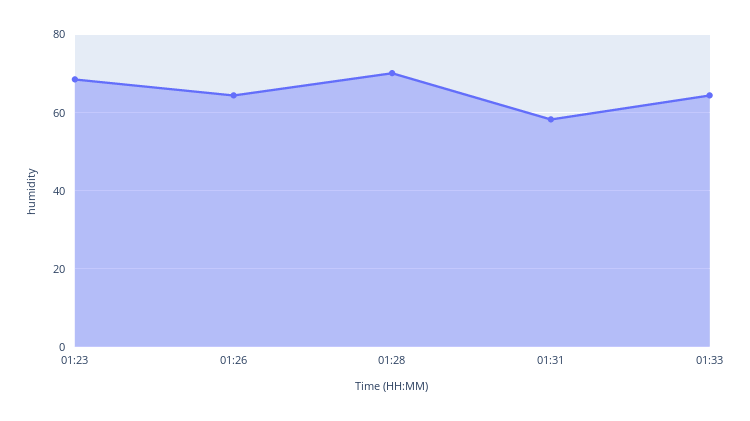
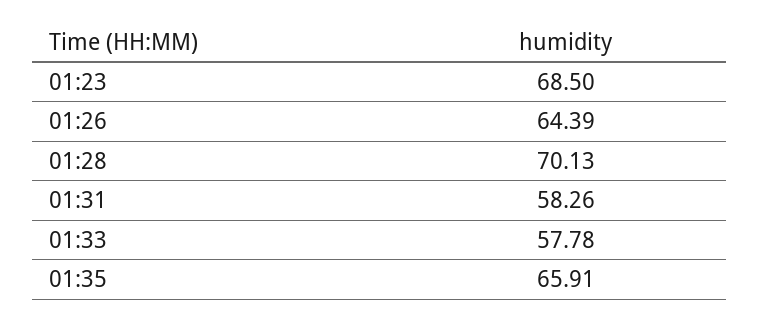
01:33: 64 -> 57.78
01:35: none -> 65.91

